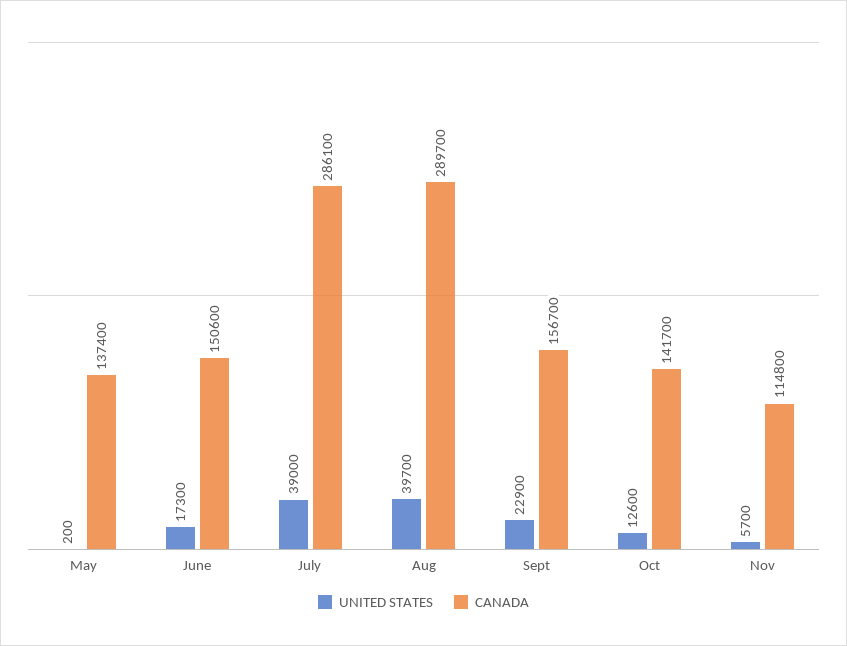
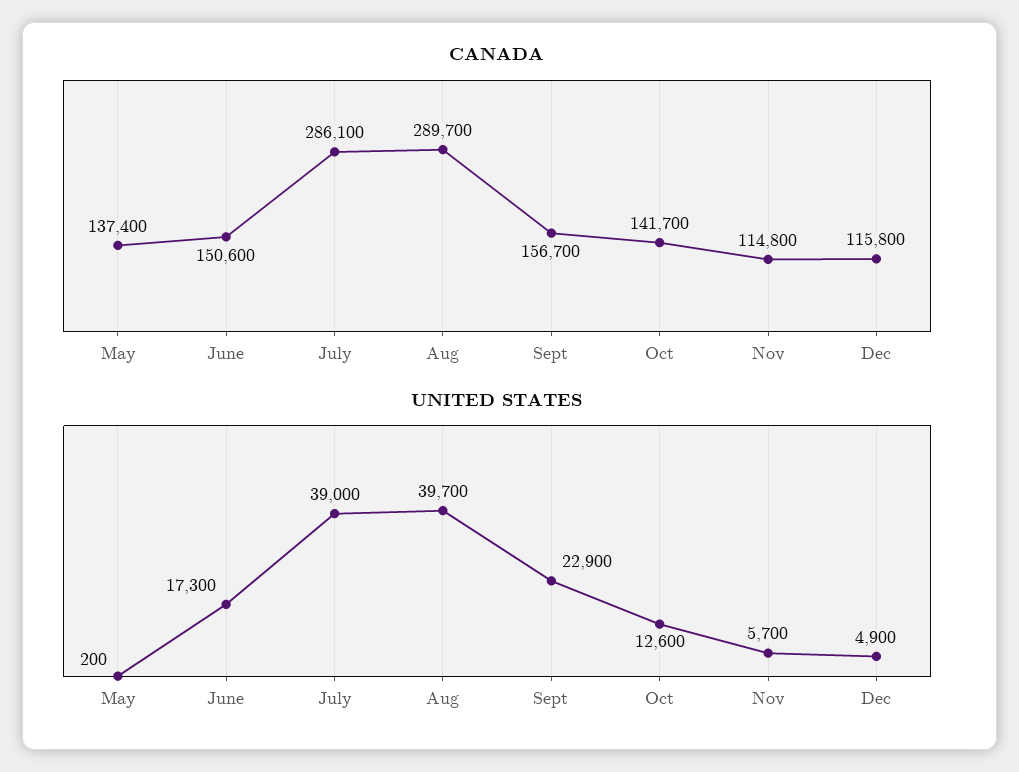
CANADA, Dec: none -> 115800
UNITED STATES, Dec: none -> 4900

